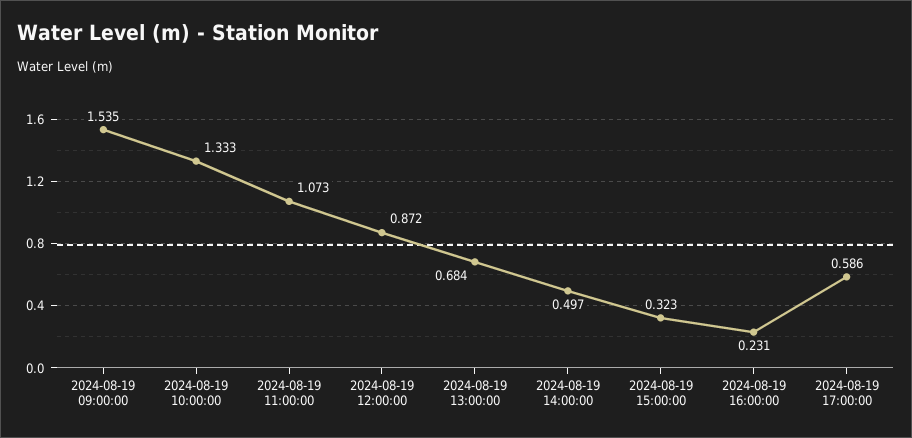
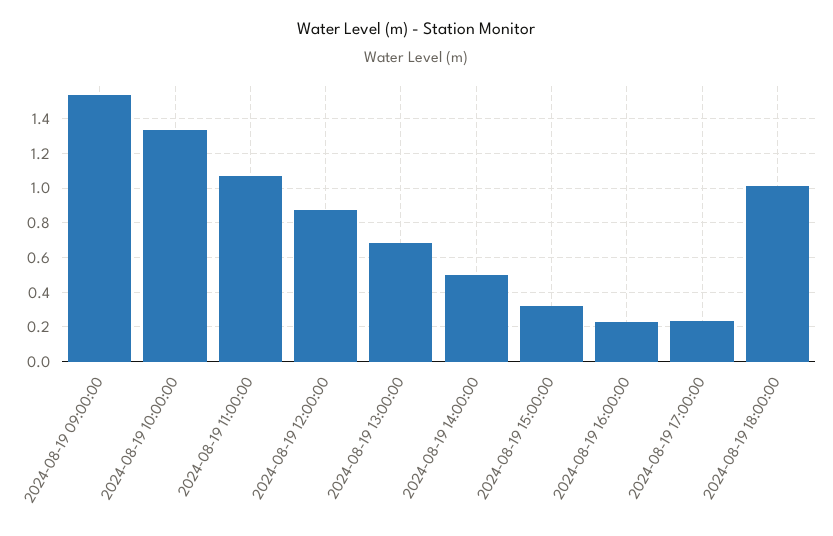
2024-08-19 17:00:00: 0.586 -> 0.25
2024-08-19 18:00:00: none -> 1

